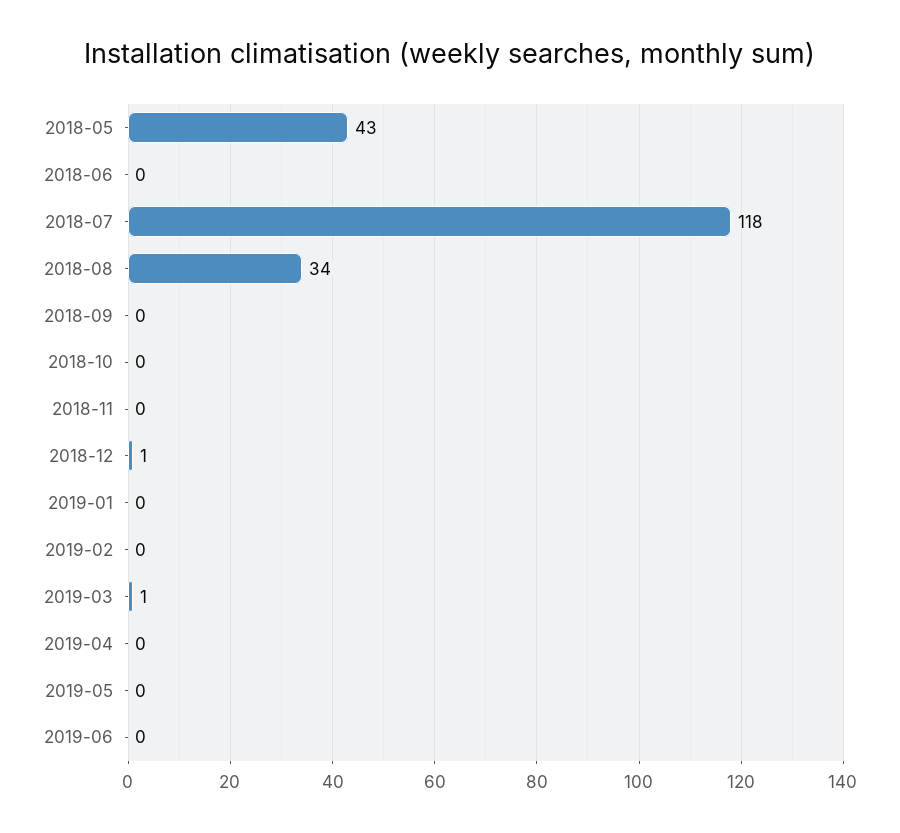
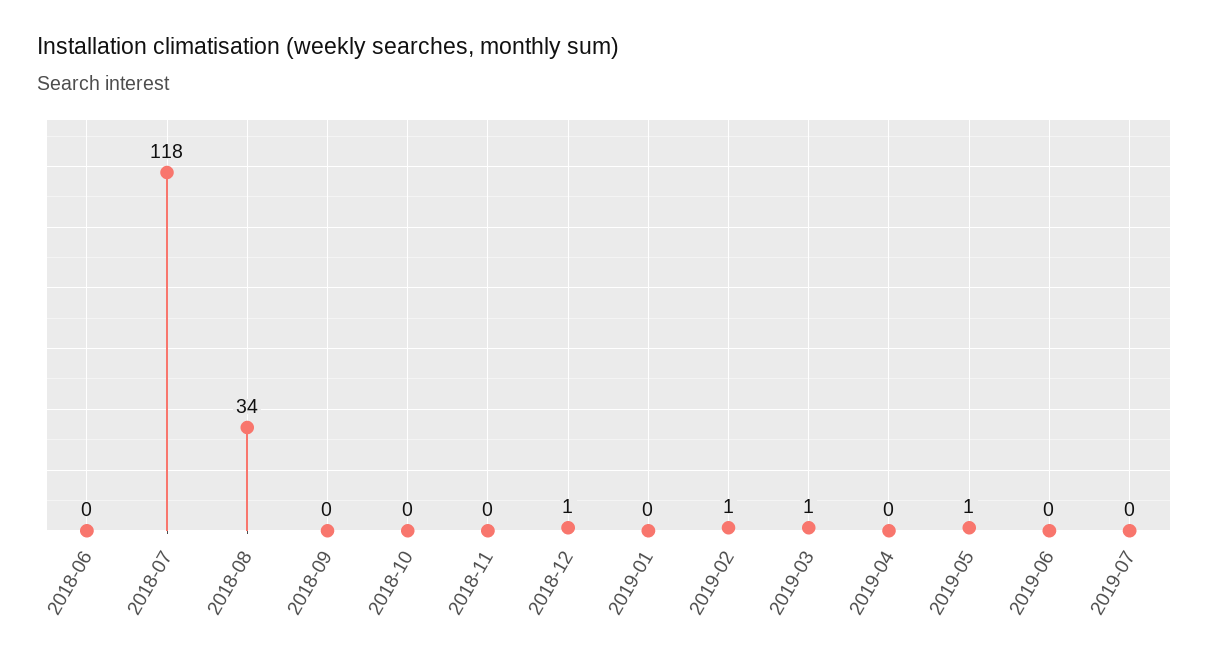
2018-05: 43 -> none
2019-02: 0 -> 1
2019-05: 0 -> 1
2019-07: none -> 0

